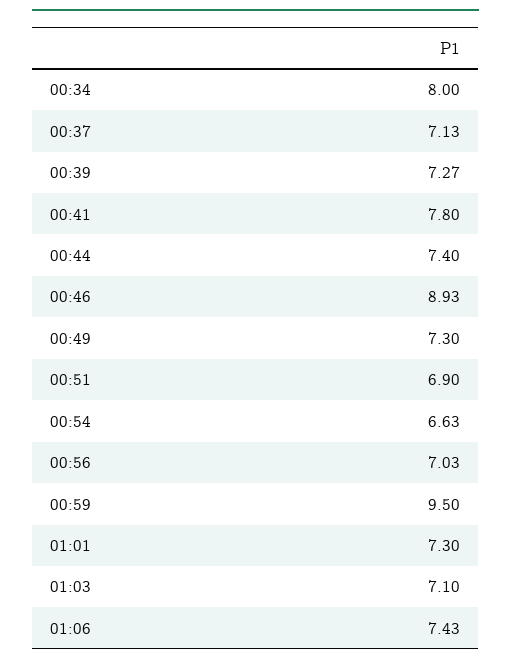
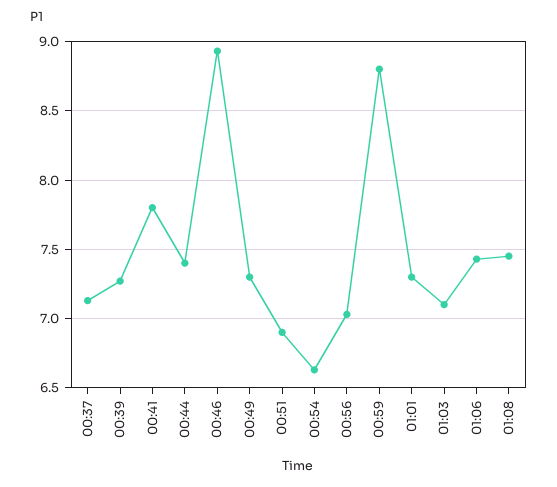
00:34: 8 -> none
00:59: 9.5 -> 8.8
01:08: none -> 7.45

